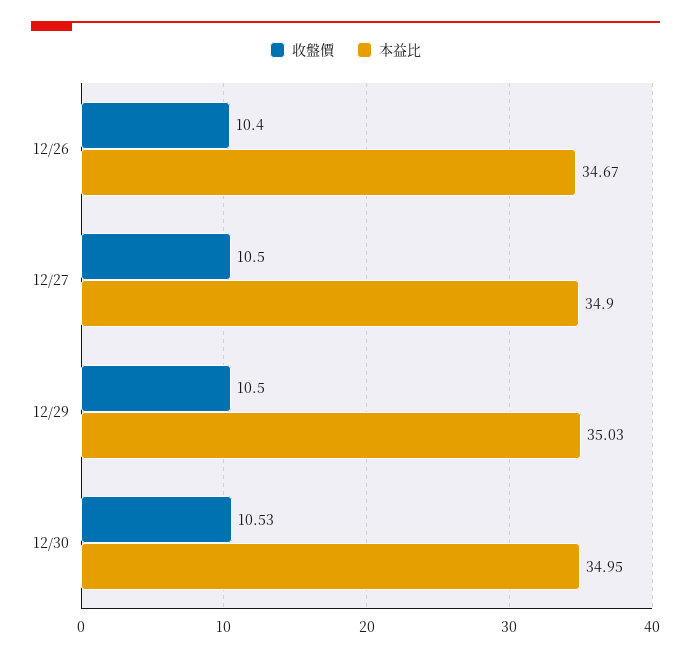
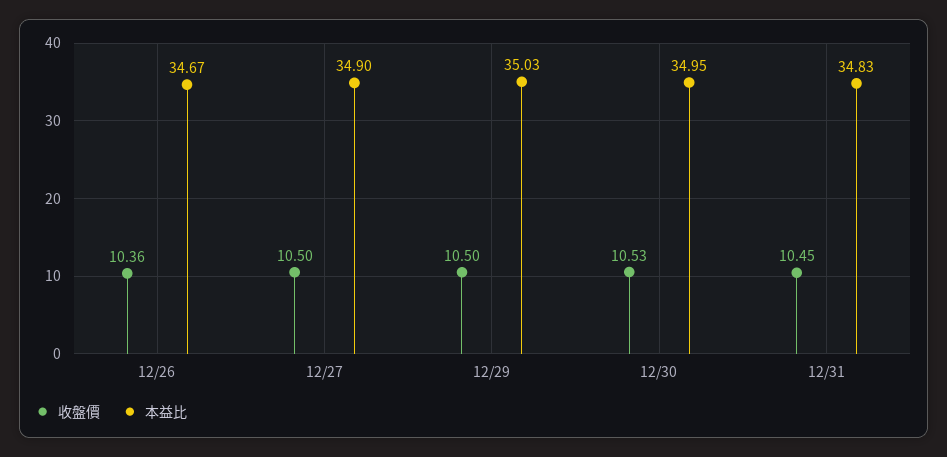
收盤價, 12/26: 10.4 -> 10.36
收盤價, 12/31: none -> 10.45
本益比, 12/31: none -> 34.83

